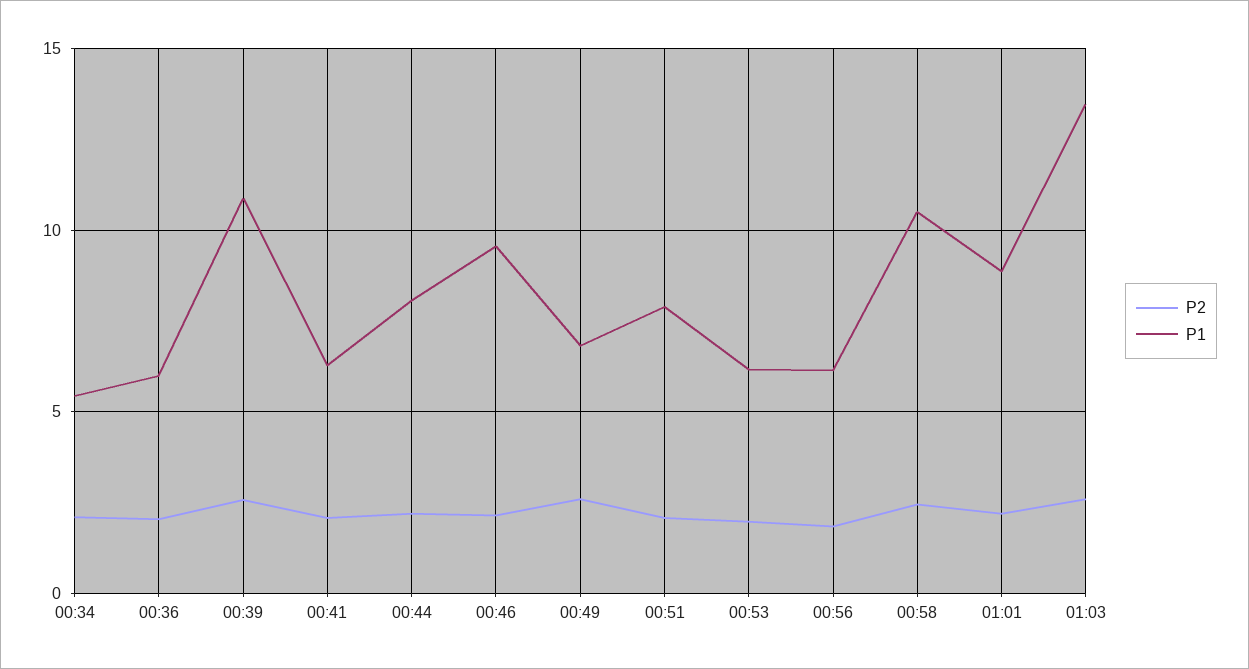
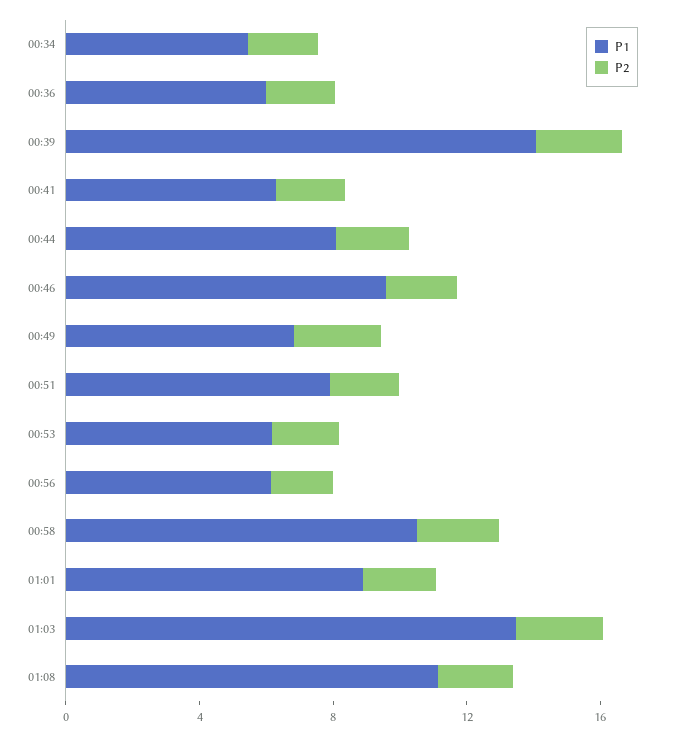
P1, 00:39: 11 -> 14
P1, 01:08: none -> 11
P2, 01:08: none -> 2

